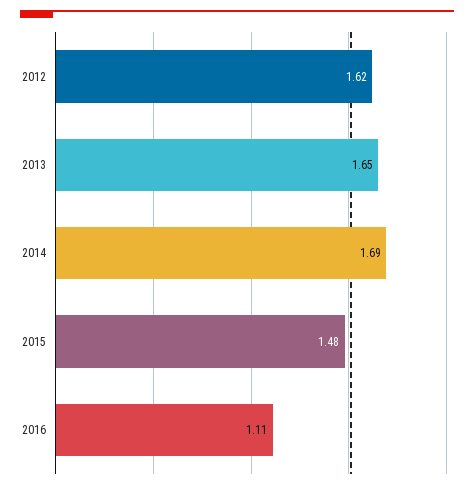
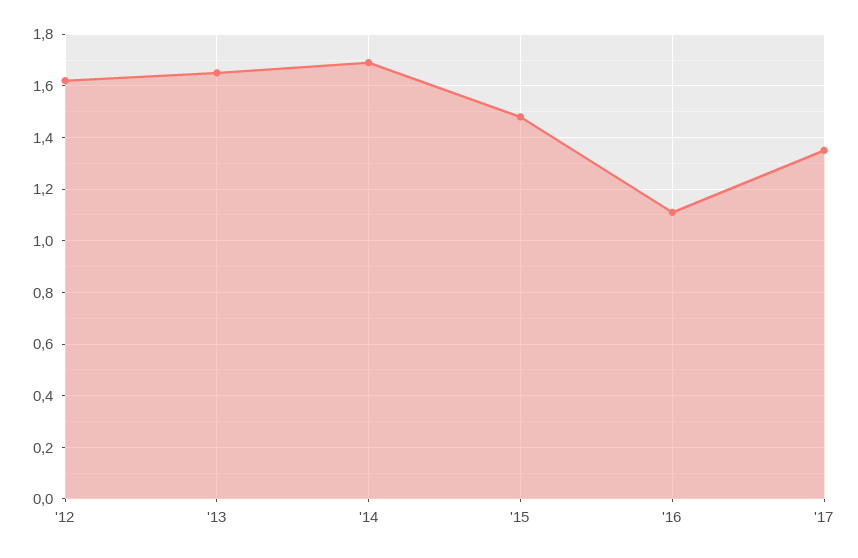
'17: none -> 1.35

